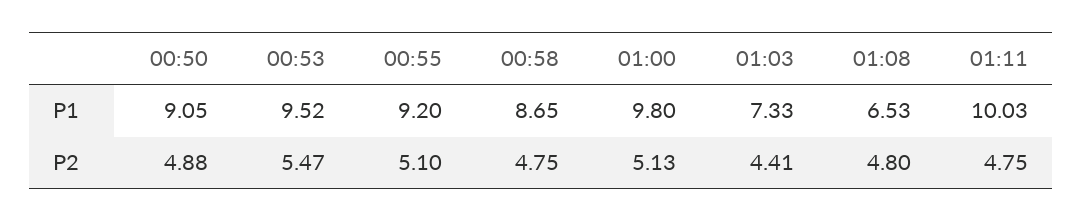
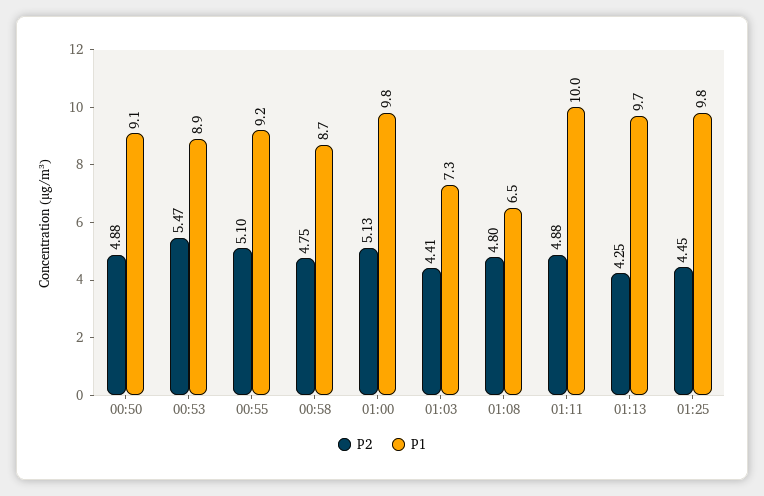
P1, 00:53: 9.52 -> 8.9
P2, 01:11: 4.75 -> 4.88
P2, 01:13: none -> 4.25
P1, 01:13: none -> 9.7
P2, 01:25: none -> 4.45
P1, 01:25: none -> 9.8

